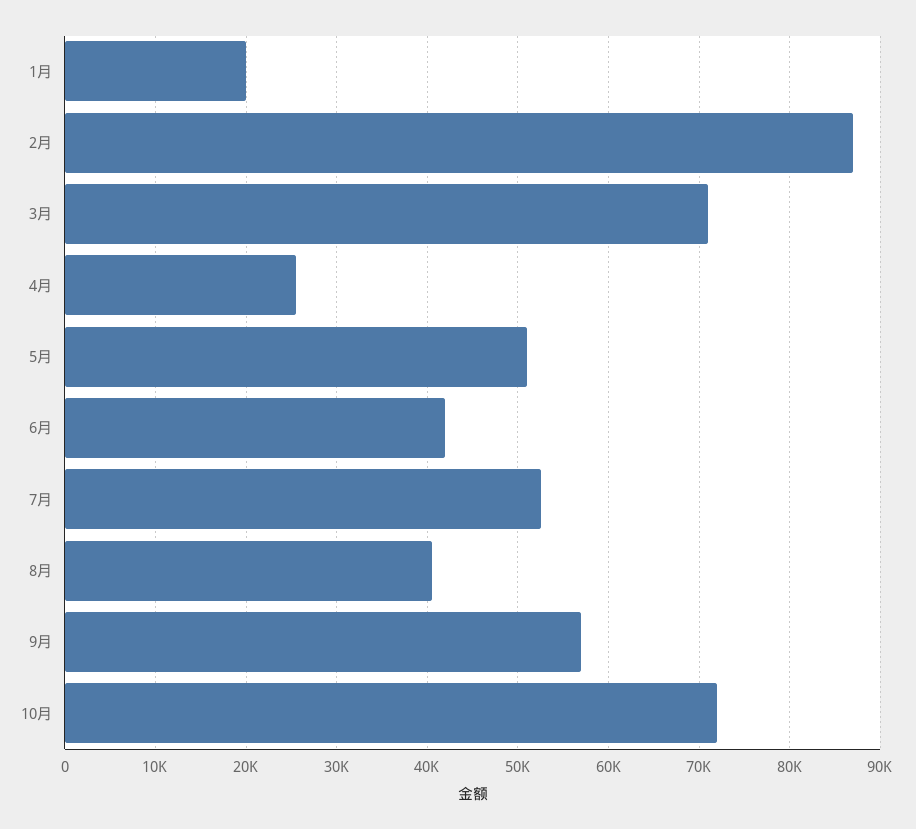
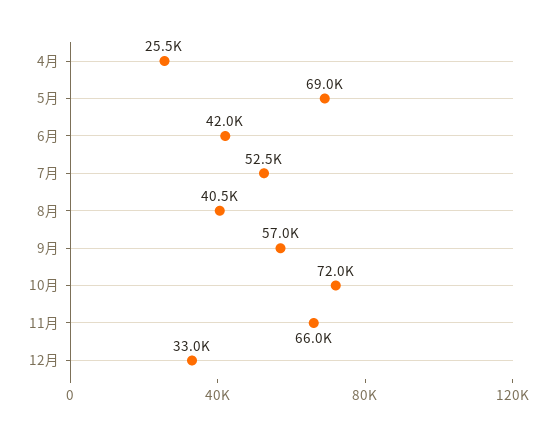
1月: 20000 -> none
2月: 87000 -> none
3月: 71000 -> none
5月: 51000 -> 69000
11月: none -> 66000
12月: none -> 33000

